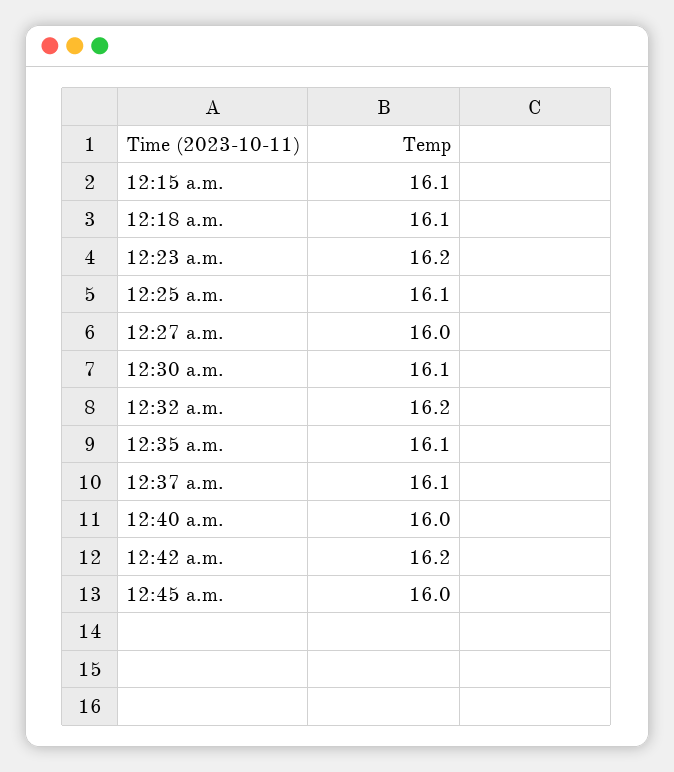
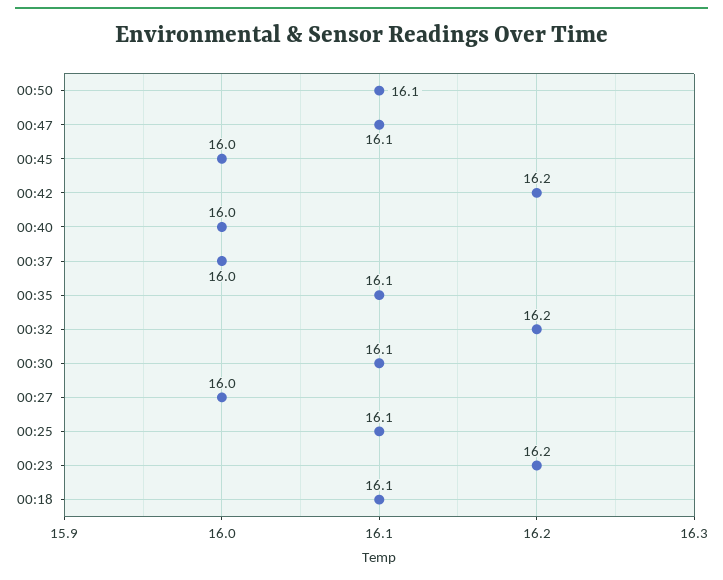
12:15 a.m.: 16.1 -> none
12:37 a.m.: 16.1 -> 16
00:50: none -> 16.1
00:47: none -> 16.1

